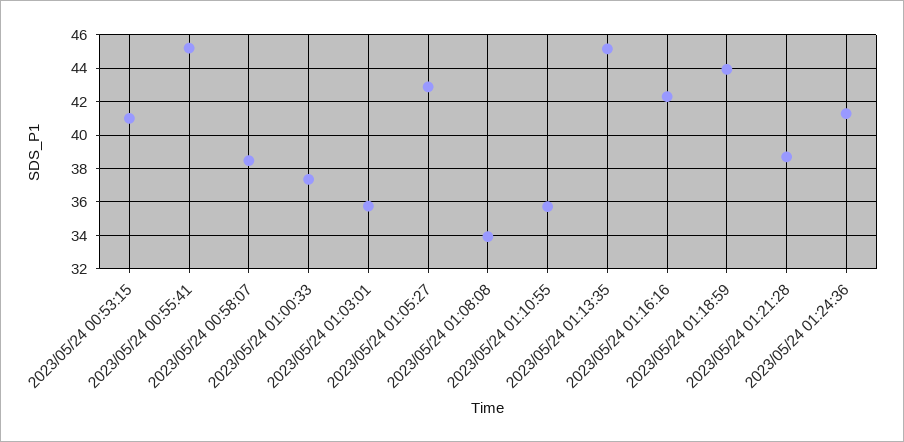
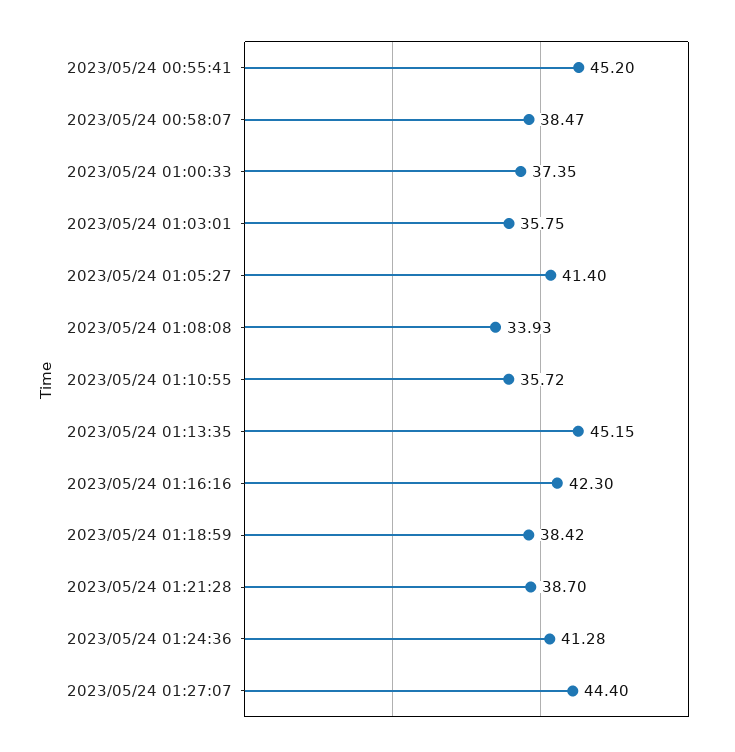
2023/05/24 00:53:15: 41 -> none
2023/05/24 01:05:27: 43 -> 41.4
2023/05/24 01:18:59: 44 -> 38.42
2023/05/24 01:27:07: none -> 44.4

